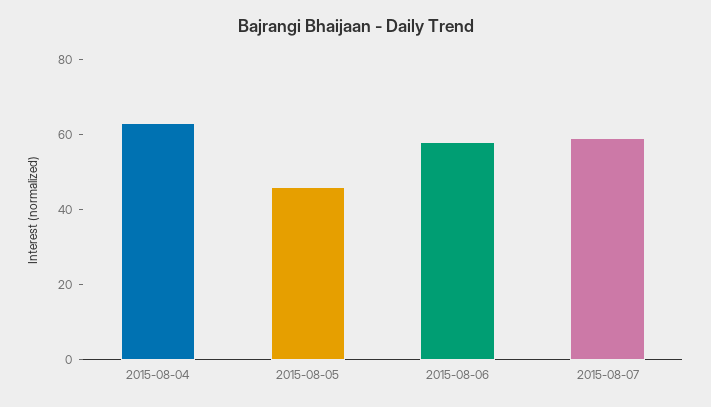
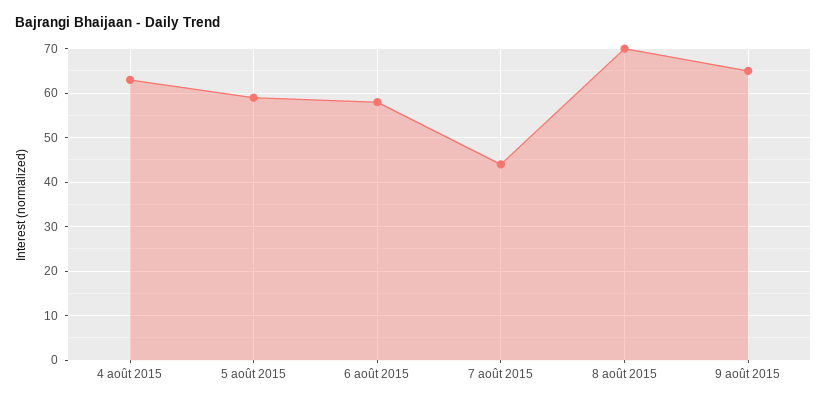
2015-08-05: 45 -> 60
2015-08-07: 60 -> 45
8 août 2015: none -> 70
9 août 2015: none -> 65

